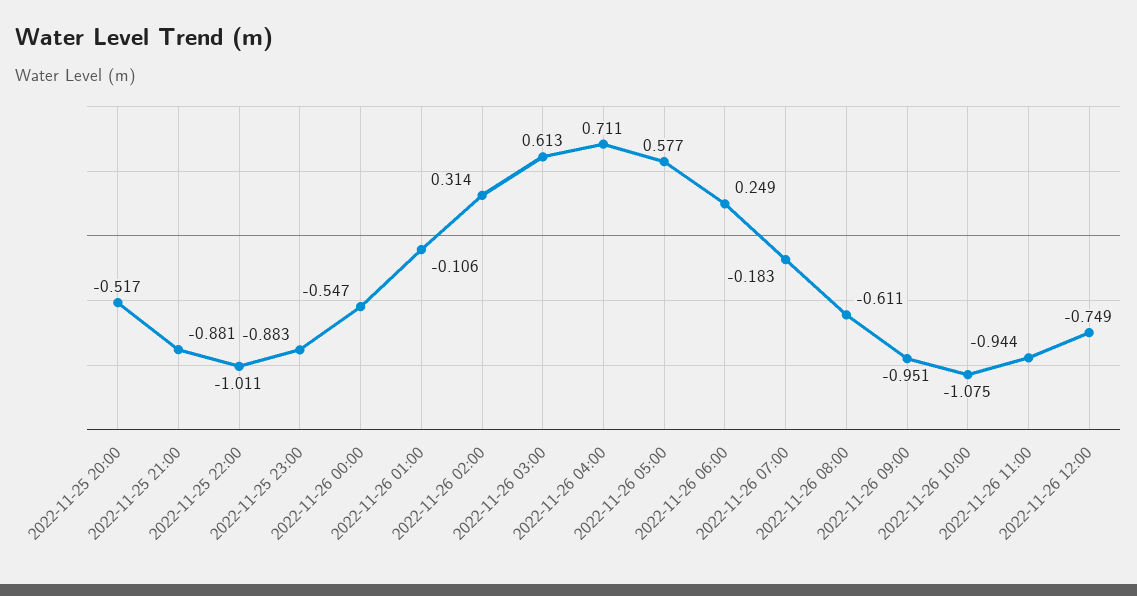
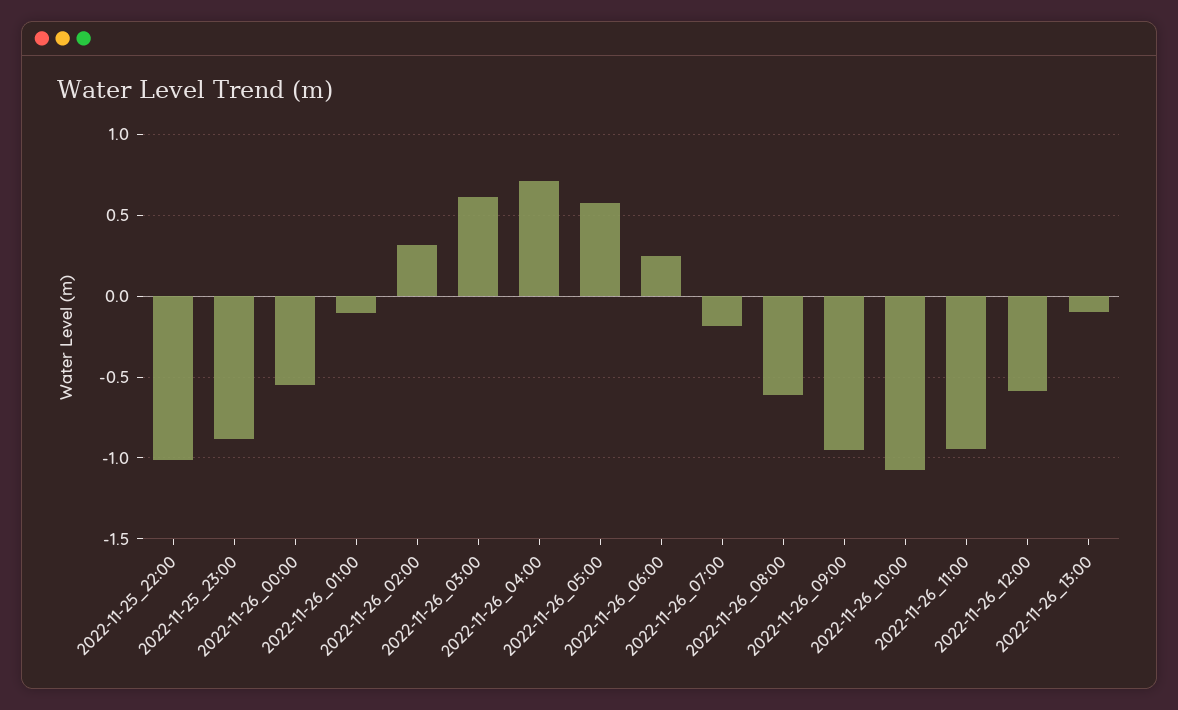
2022-11-25 20:00: -0.517 -> none
2022-11-25 21:00: -0.881 -> none
2022-11-26 12:00: -0.749 -> -0.6
2022-11-26_13:00: none -> -0.1

